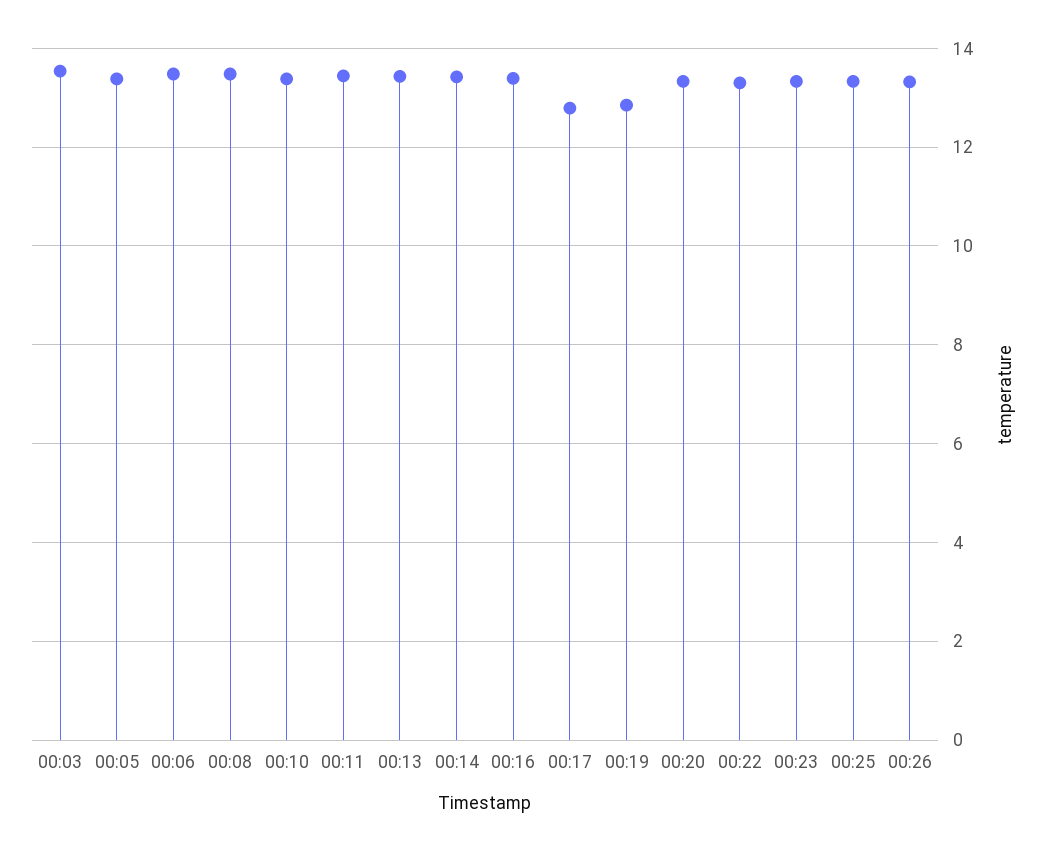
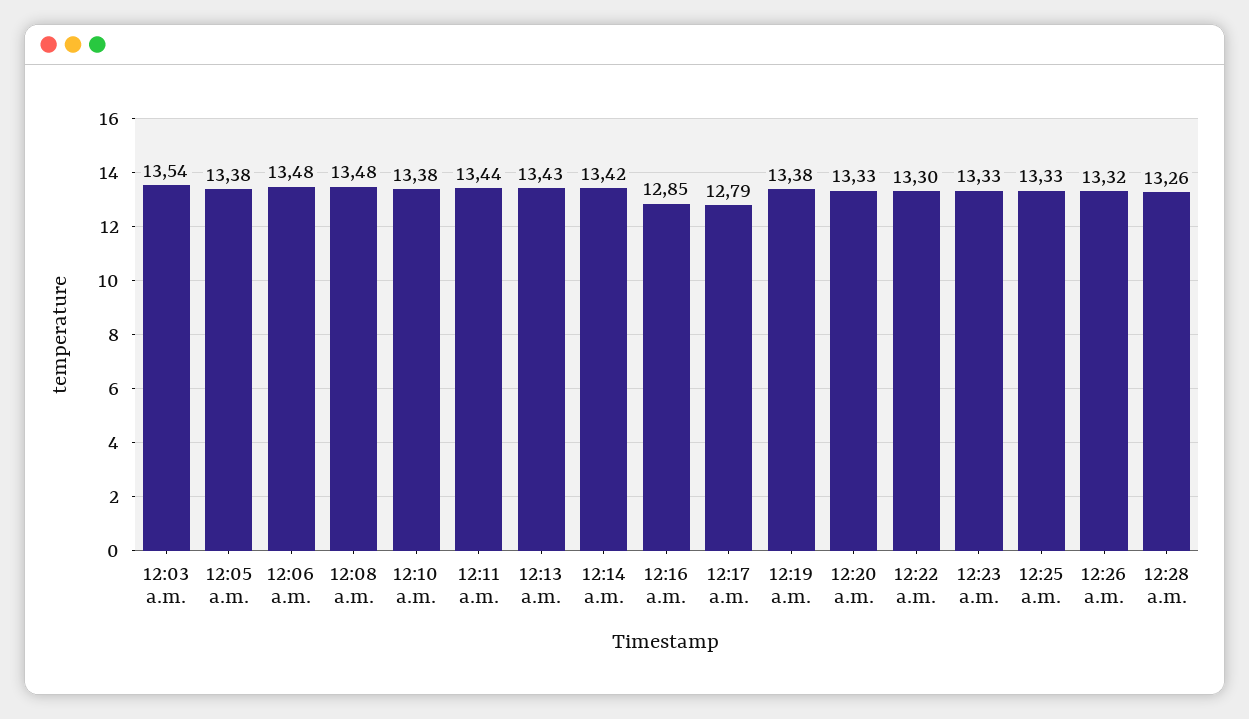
00:16: 13.4 -> 12.85
00:19: 12.8 -> 13.38
12:28 a.m.: none -> 13.26

